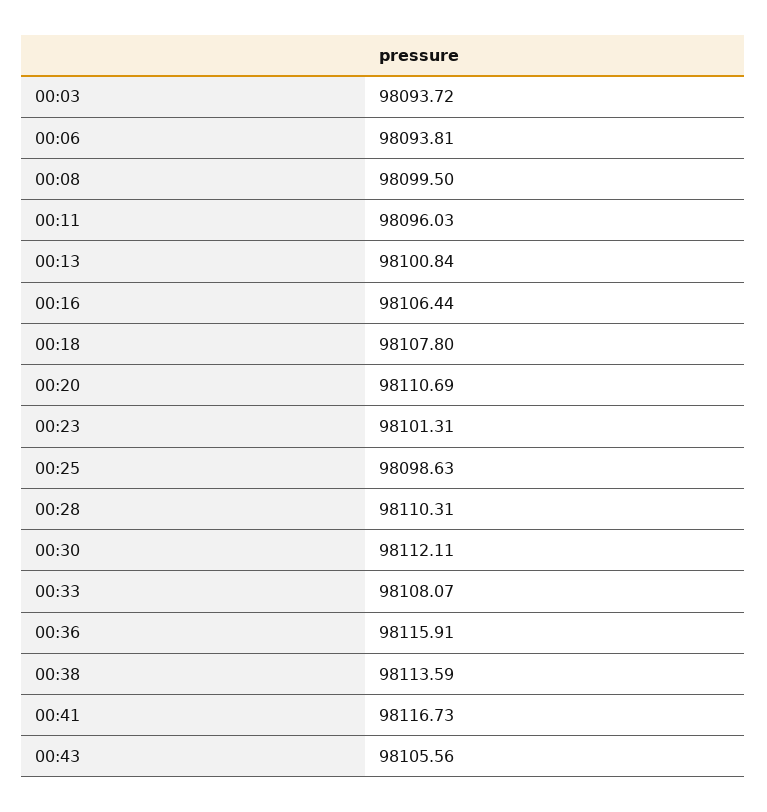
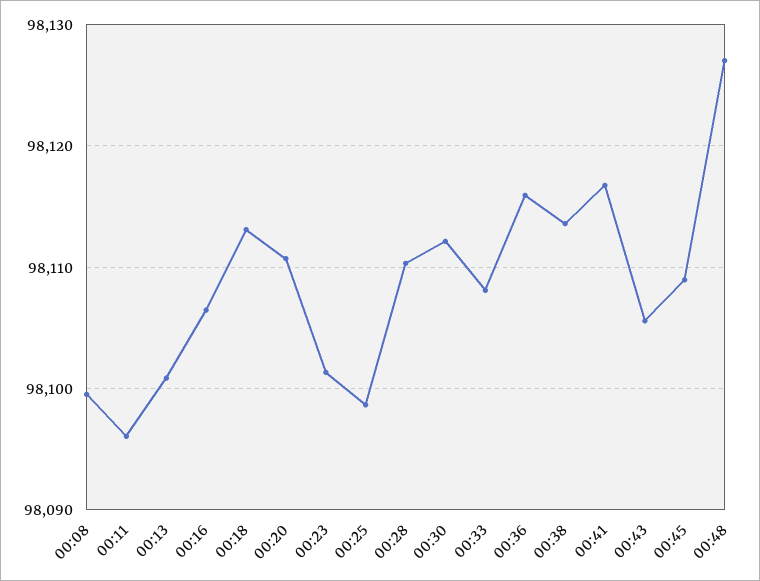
00:03: 98093.72 -> none
00:06: 98093.81 -> none
00:18: 98107.8 -> 98113
00:45: none -> 98109
00:48: none -> 98127

